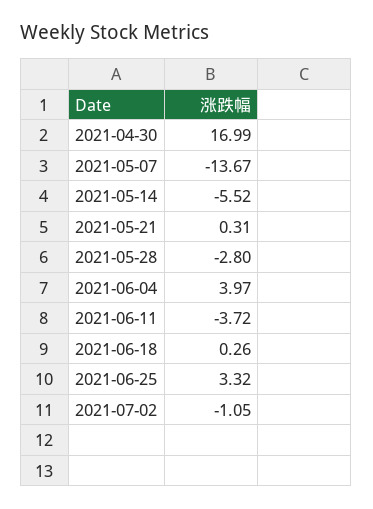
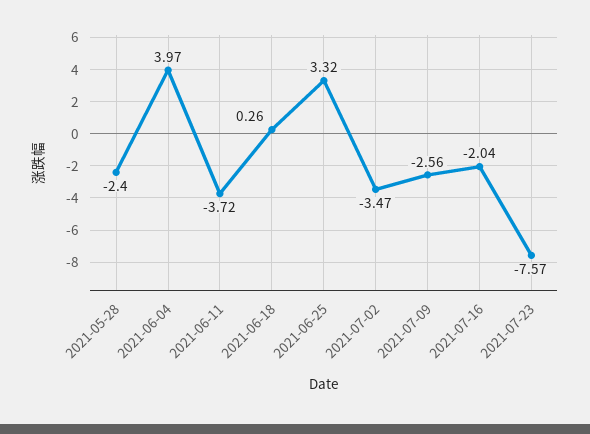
2021-04-30: 16.99 -> none
2021-05-07: -13.67 -> none
2021-05-14: -5.52 -> none
2021-05-21: 0.31 -> none
2021-05-28: -2.8 -> -2.4
2021-07-02: -1.05 -> -3.47
2021-07-09: none -> -2.56
2021-07-16: none -> -2.04
2021-07-23: none -> -7.57

